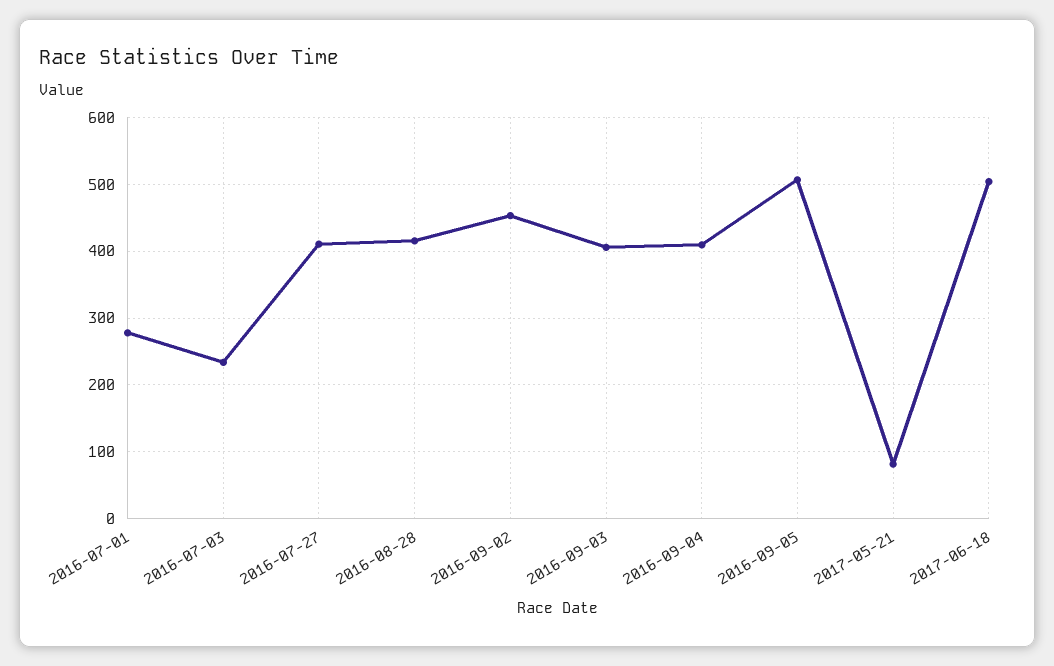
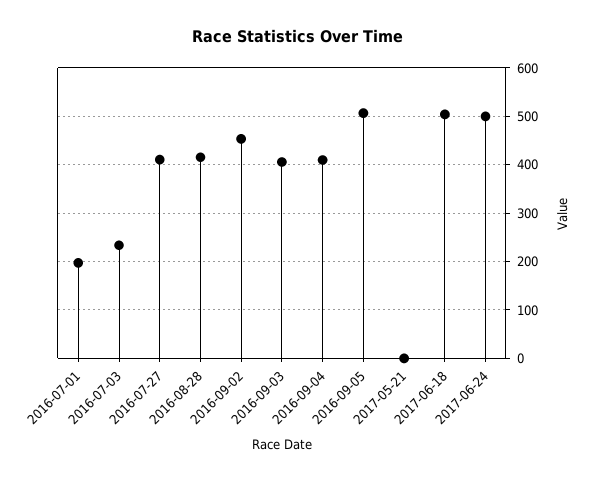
2016-07-01: 280 -> 200
2017-05-21: 80 -> 0
2017-06-24: none -> 500

